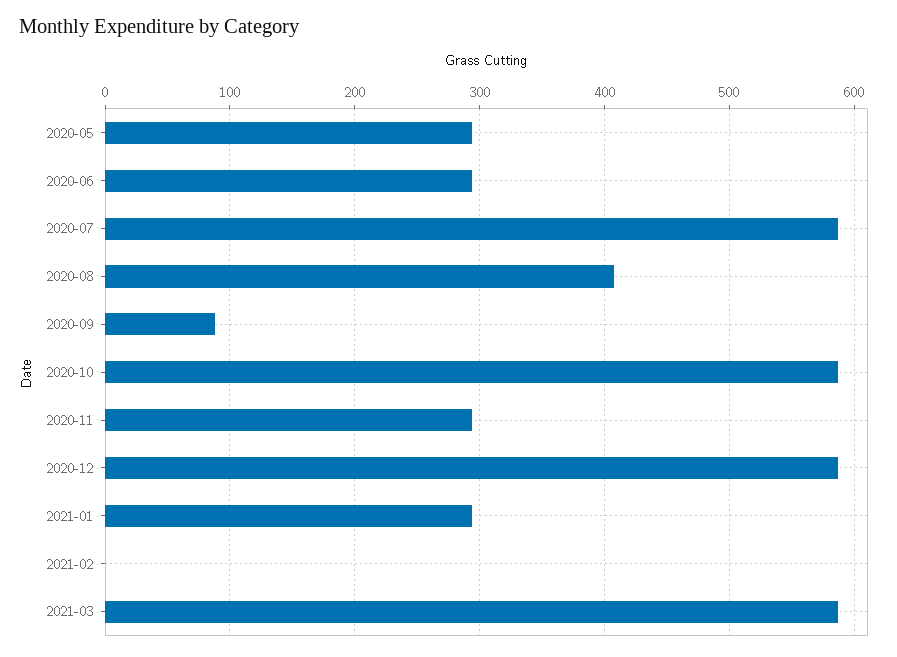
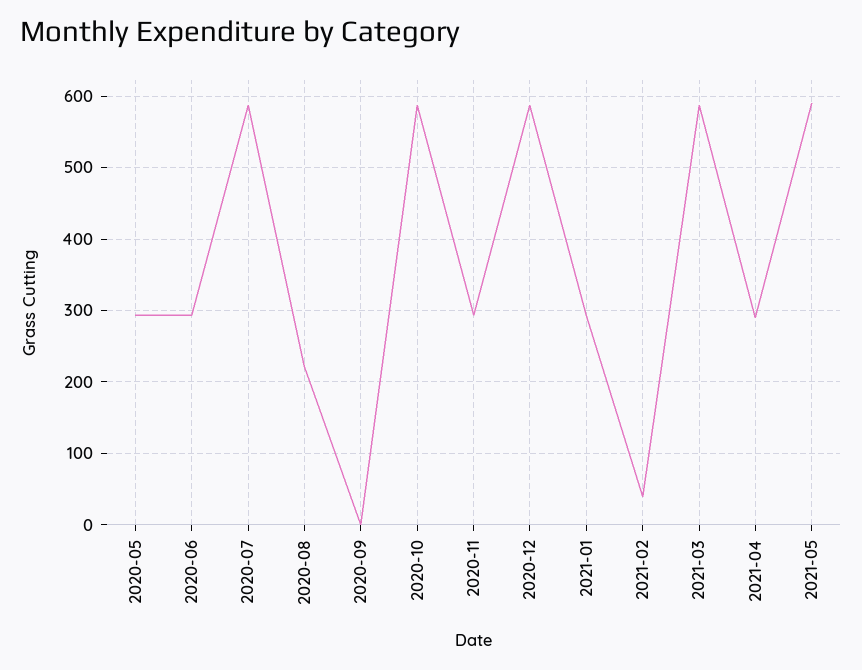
2020-08: 410 -> 220
2020-09: 90 -> 0
2021-02: 0 -> 40
2021-04: none -> 290
2021-05: none -> 590

